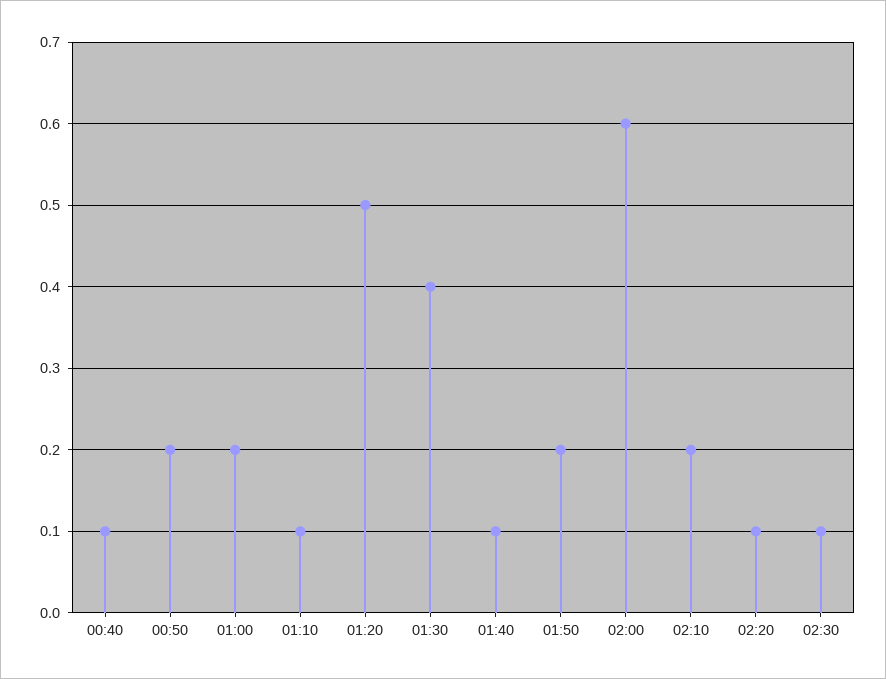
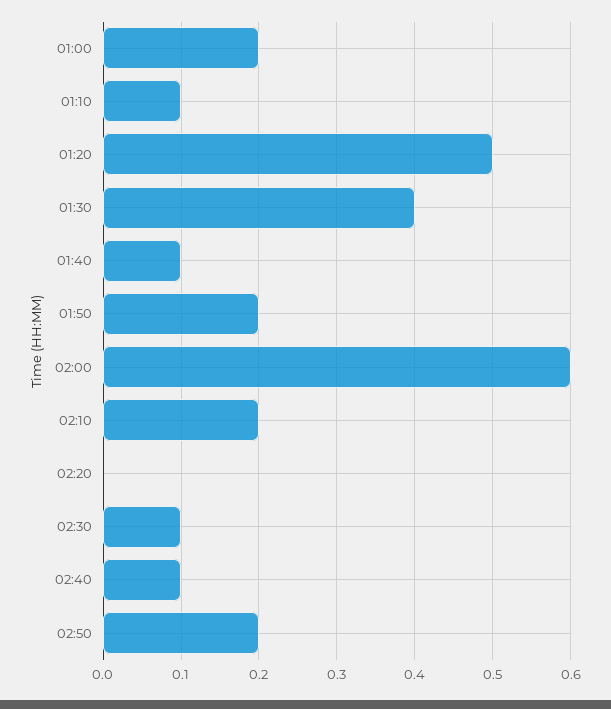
00:40: 0.1 -> none
00:50: 0.2 -> none
02:20: 0.1 -> 0
02:40: none -> 0.1
02:50: none -> 0.2

